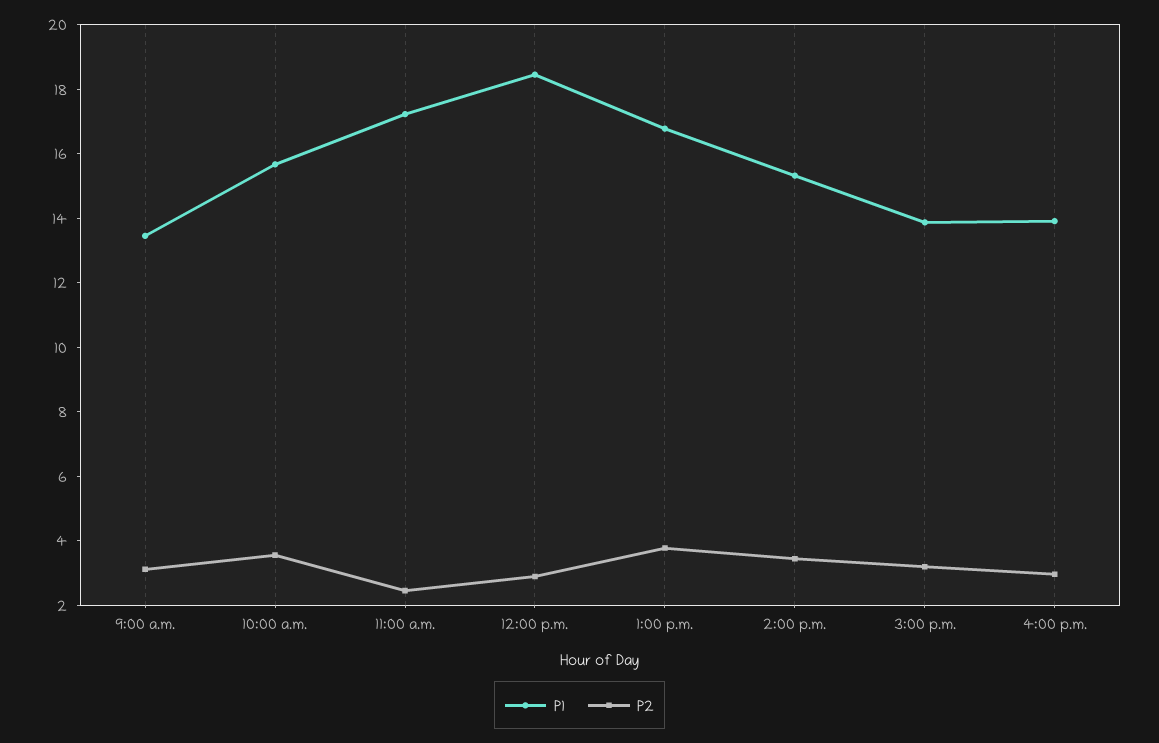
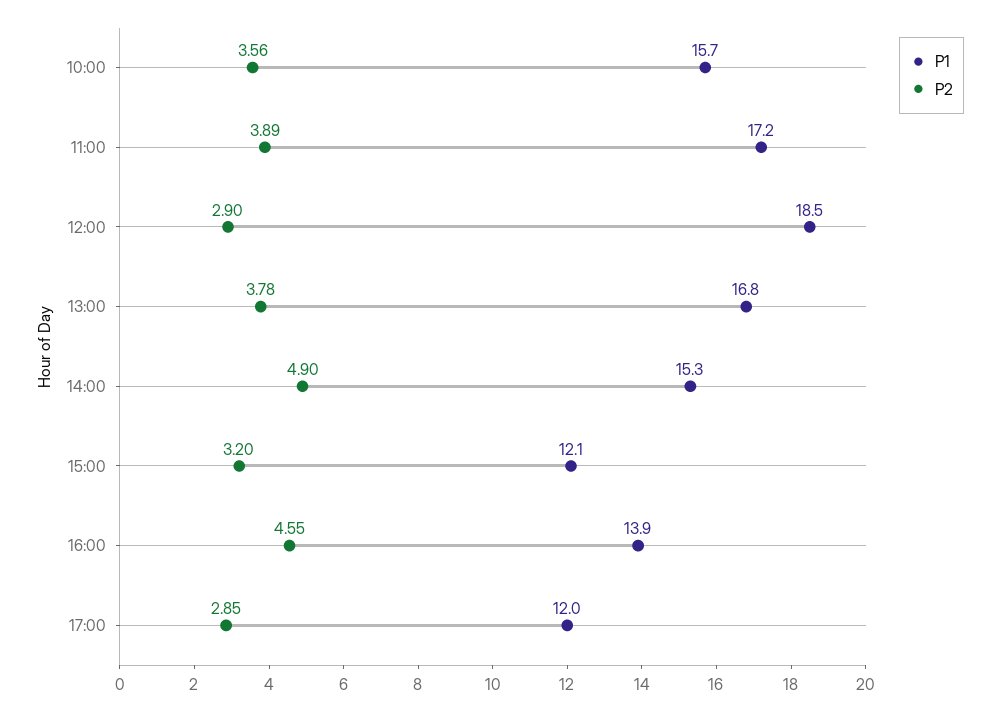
P1, 9:00 a.m.: 13.5 -> none
P2, 9:00 a.m.: 3 -> none
P2, 11:00 a.m.: 2.5 -> 3.89
P2, 2:00 p.m.: 3.5 -> 4.9
P1, 3:00 p.m.: 14 -> 12.1
P2, 4:00 p.m.: 3 -> 4.55
P1, 17:00: none -> 12
P2, 17:00: none -> 2.85

